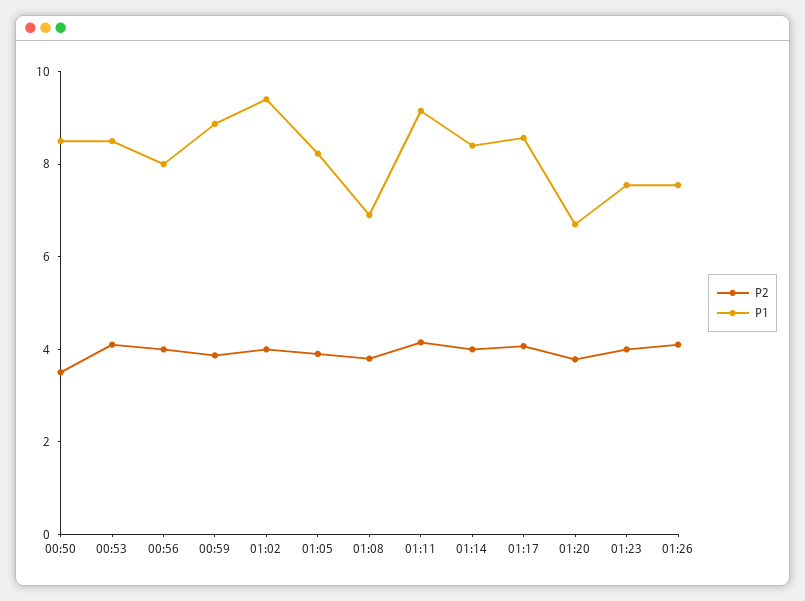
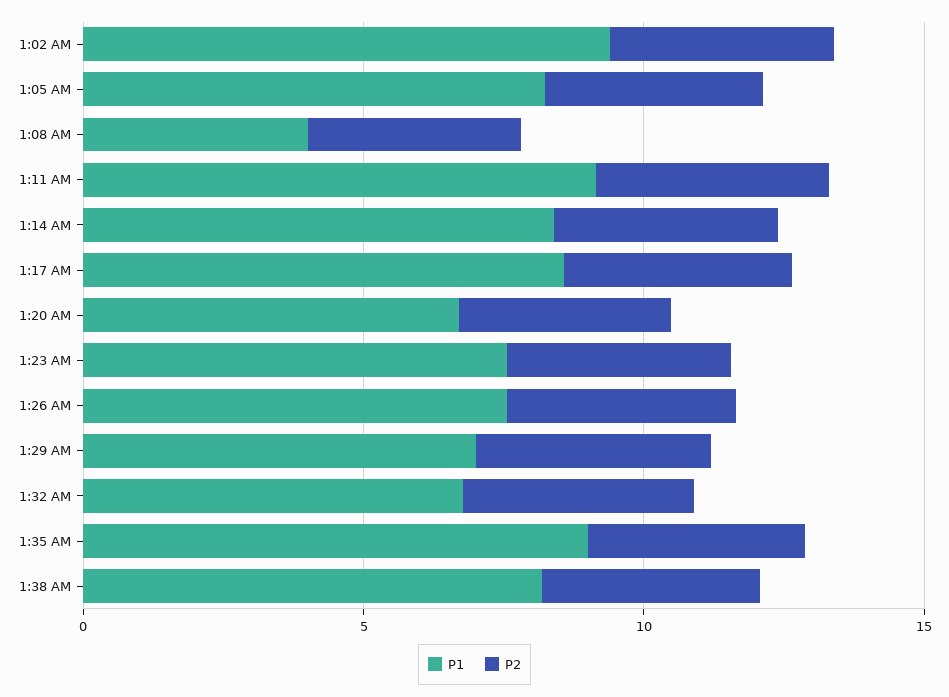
P2, 00:50: 3.5 -> none
P1, 00:50: 8.5 -> none
P2, 00:53: 4 -> none
P1, 00:53: 8.5 -> none
P2, 00:56: 4 -> none
P1, 00:56: 8 -> none
P2, 00:59: 4 -> none
P1, 00:59: 9 -> none
P1, 01:08: 7 -> 4
P1, 1:29 AM: none -> 7
P2, 1:29 AM: none -> 4
P1, 1:32 AM: none -> 7
P2, 1:32 AM: none -> 4
P1, 1:35 AM: none -> 9
P2, 1:35 AM: none -> 4
P1, 1:38 AM: none -> 8
P2, 1:38 AM: none -> 4

